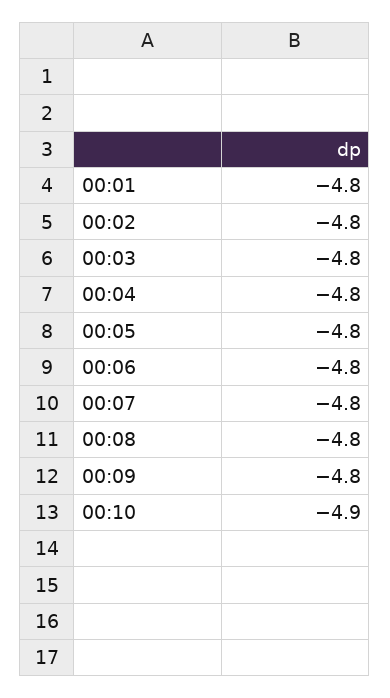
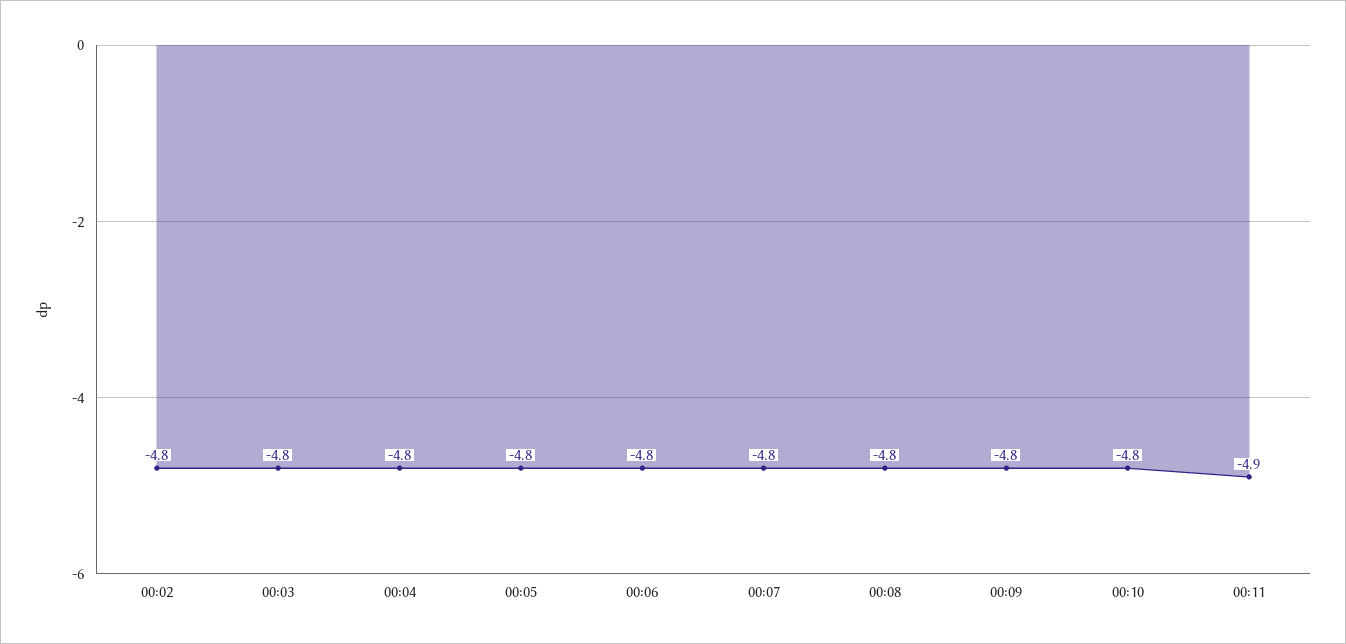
00:01: -4.8 -> none
00:10: -4.9 -> -4.8
00:11: none -> -4.9

